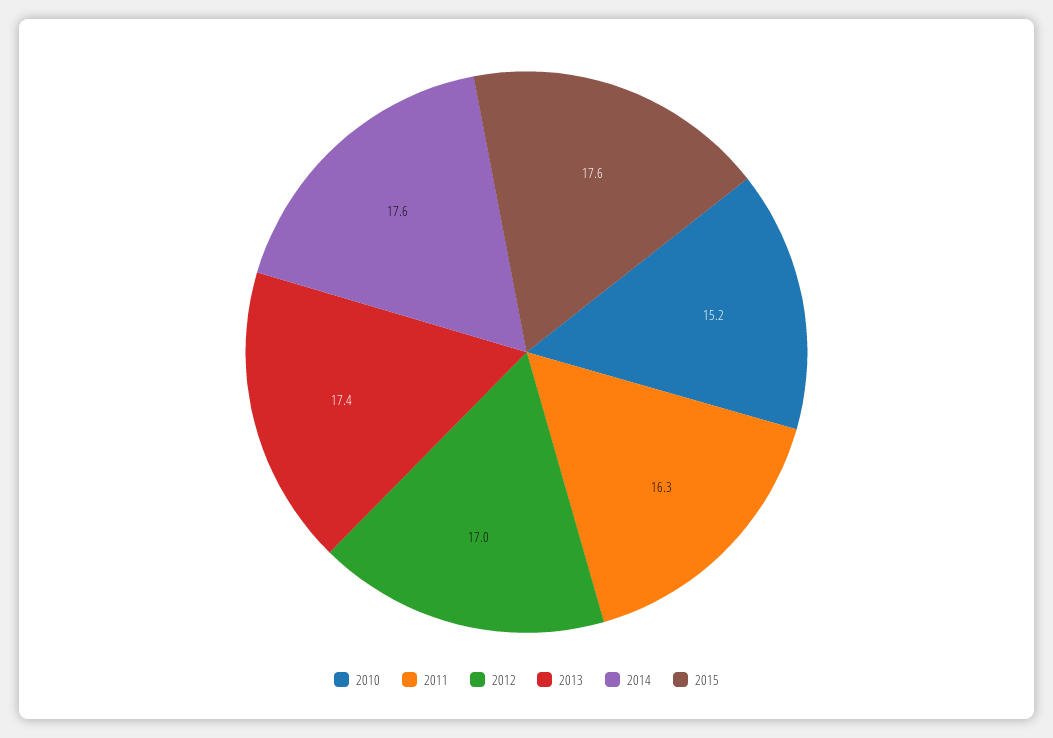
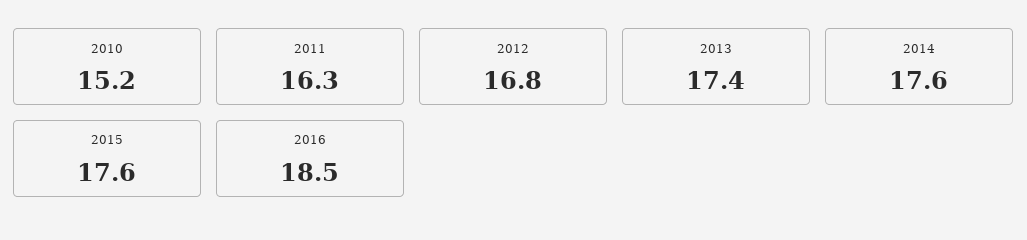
2012: 17 -> 16.8
2016: none -> 18.5

